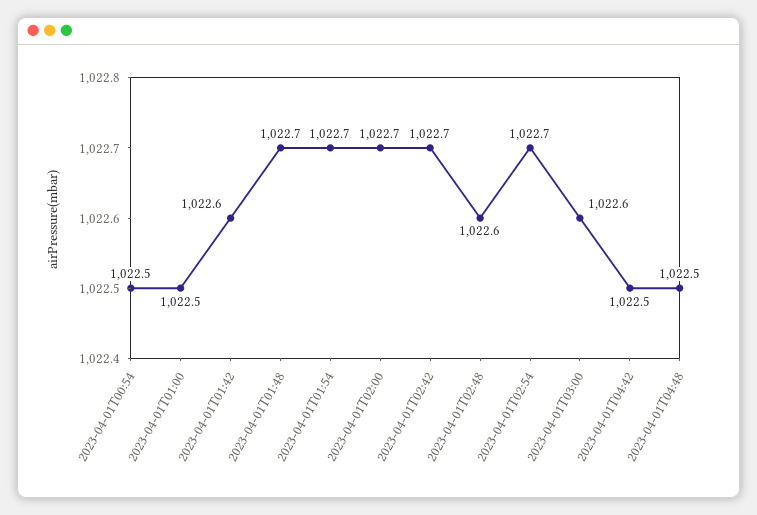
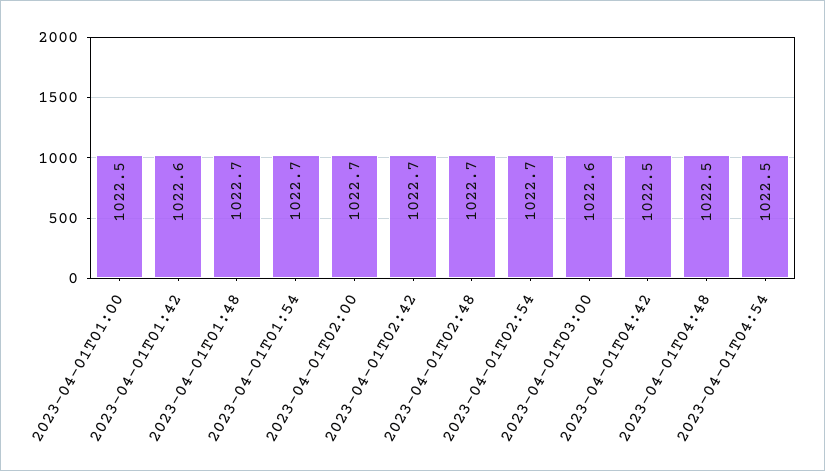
2023-04-01T00:54: 1022.5 -> none
2023-04-01T02:48: 1022.6 -> 1022.7
2023-04-01T04:54: none -> 1022.5

